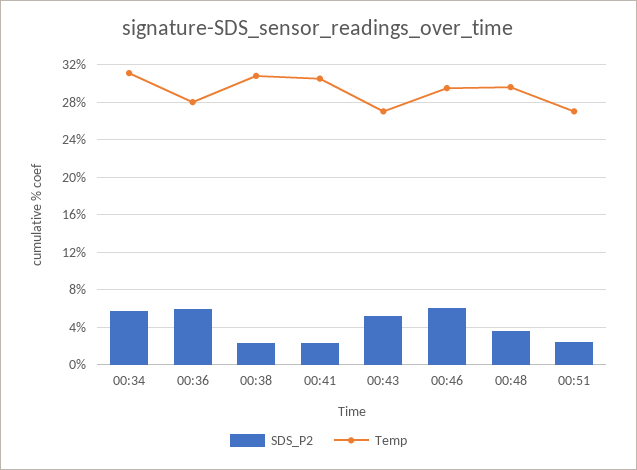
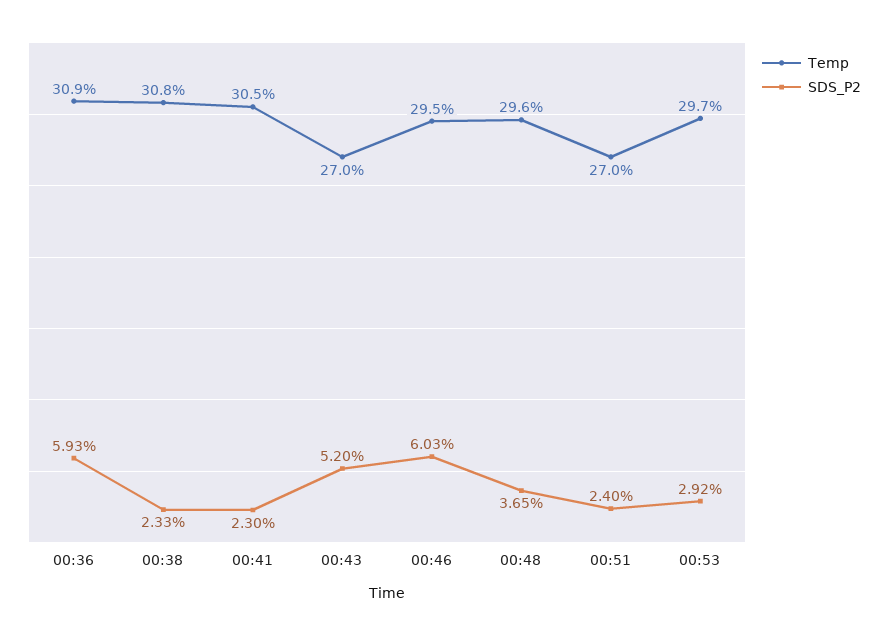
SDS_P2, 00:34: 6 -> none
Temp, 00:34: 31 -> none
Temp, 00:36: 28 -> 30.9
Temp, 00:53: none -> 29.7
SDS_P2, 00:53: none -> 2.92

